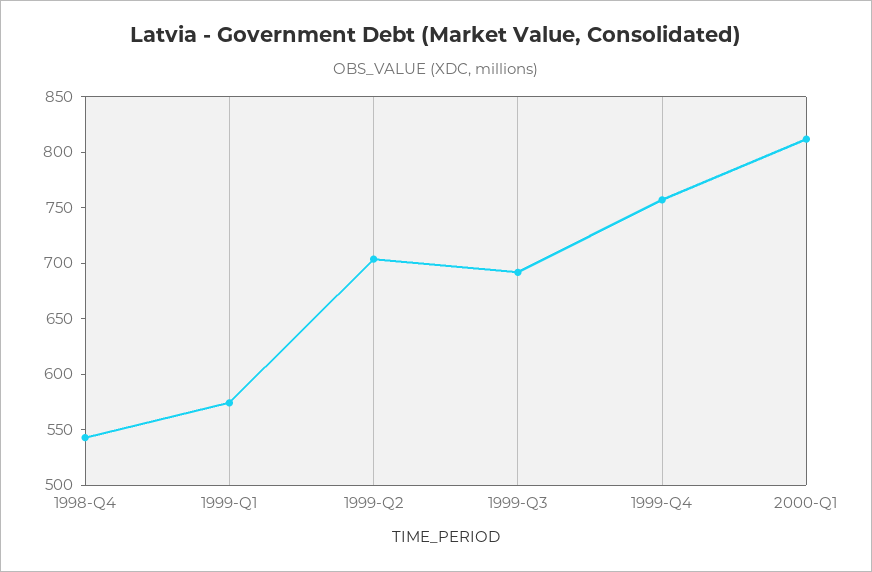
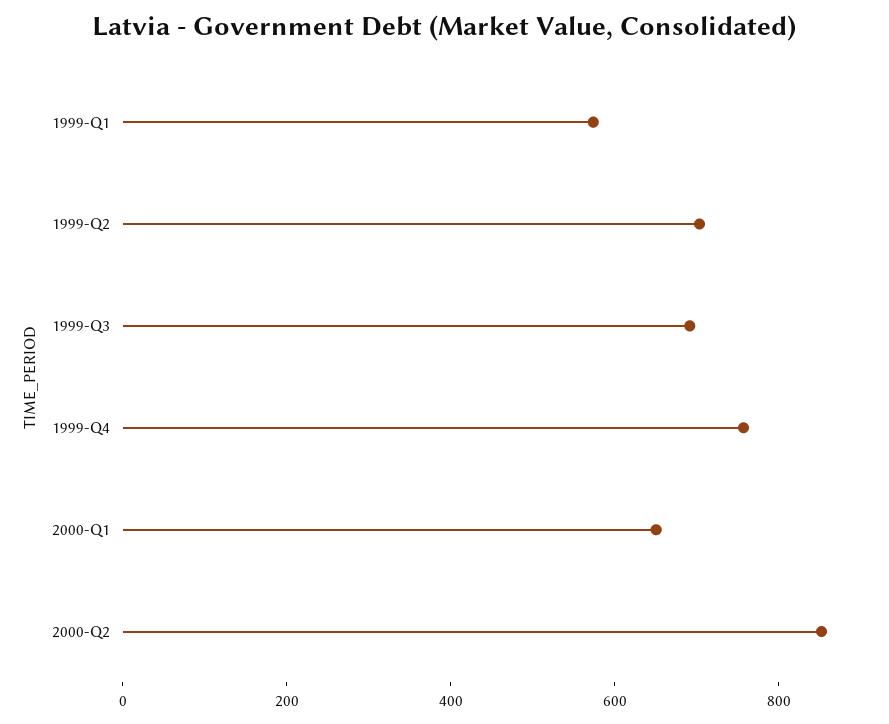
1998-Q4: 540 -> none
2000-Q1: 810 -> 650
2000-Q2: none -> 850

